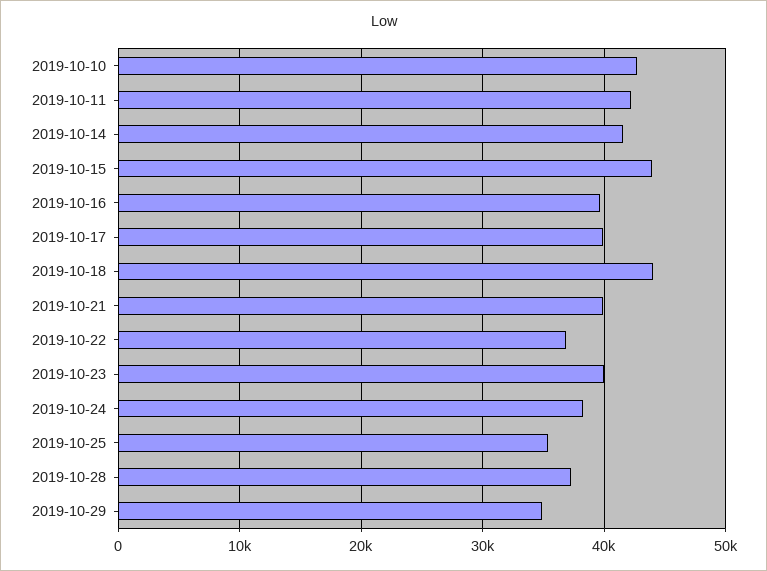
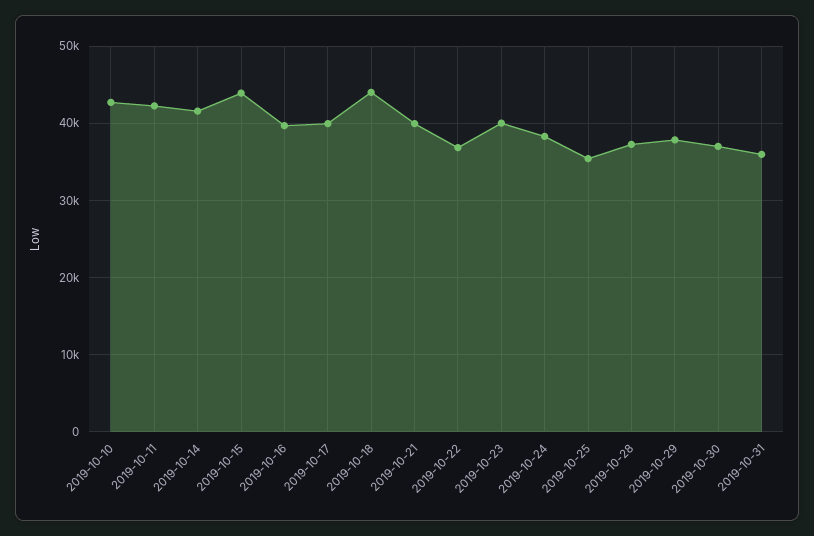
2019-10-29: 35000 -> 38000
2019-10-30: none -> 37000
2019-10-31: none -> 36000

